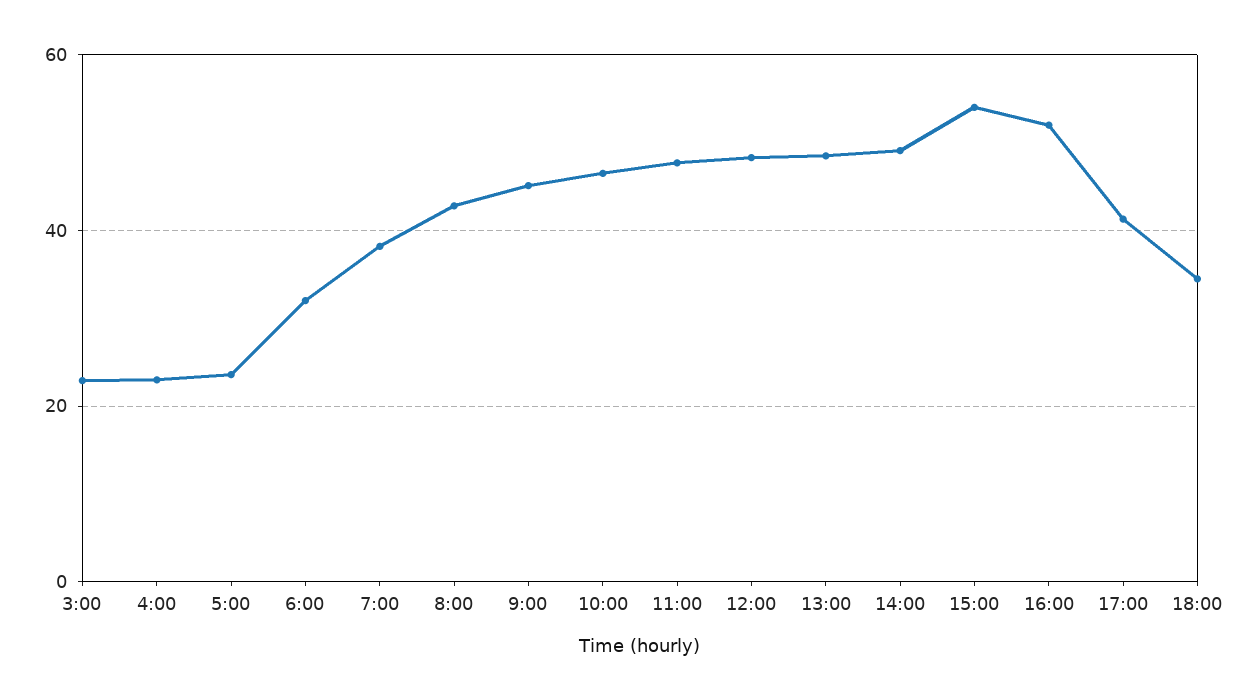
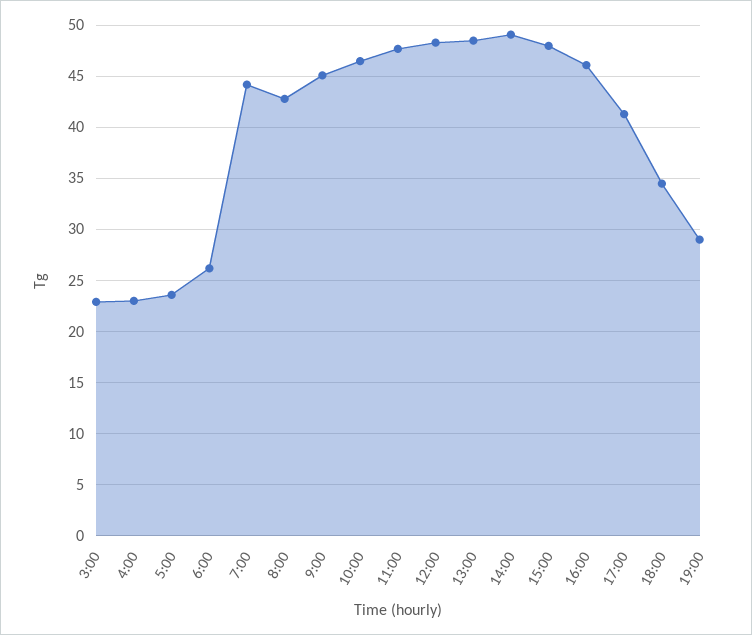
6:00: 32 -> 26
7:00: 38 -> 44
15:00: 54 -> 48
16:00: 52 -> 46
19:00: none -> 29

